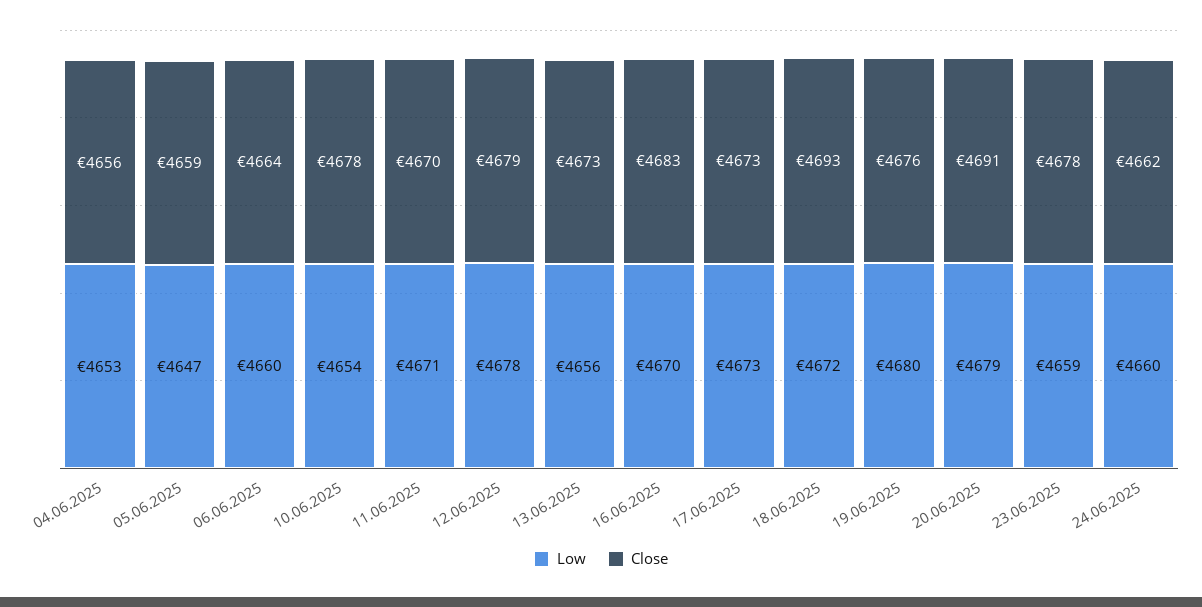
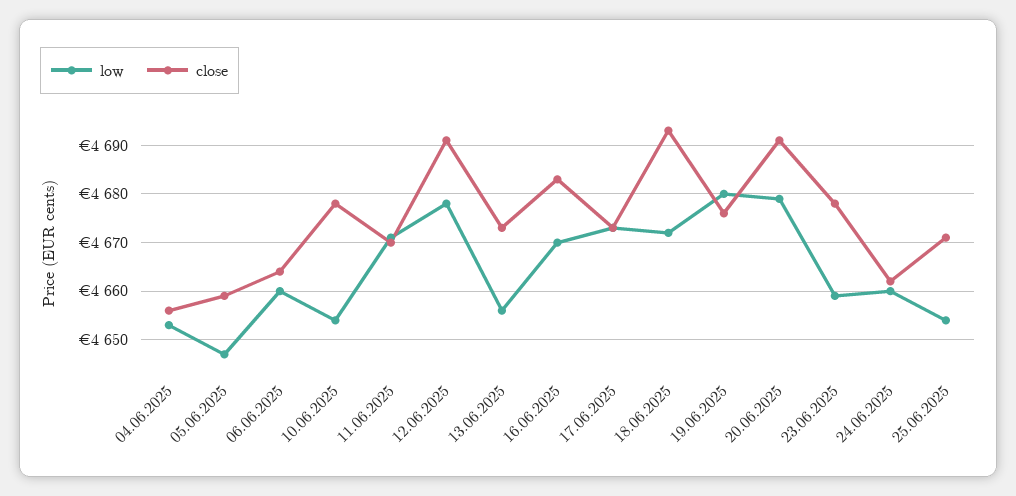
Close, 12.06.2025: 4679 -> 4690
Low, 25.06.2025: none -> 4655
Close, 25.06.2025: none -> 4670

